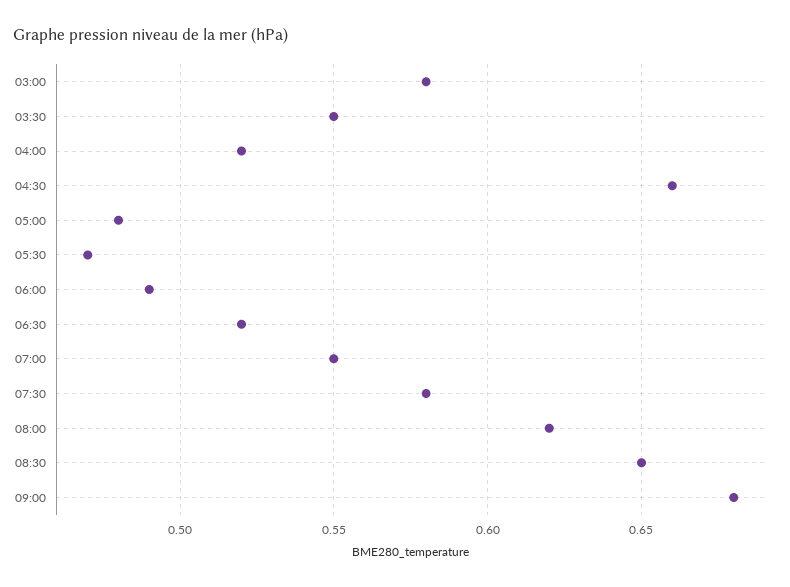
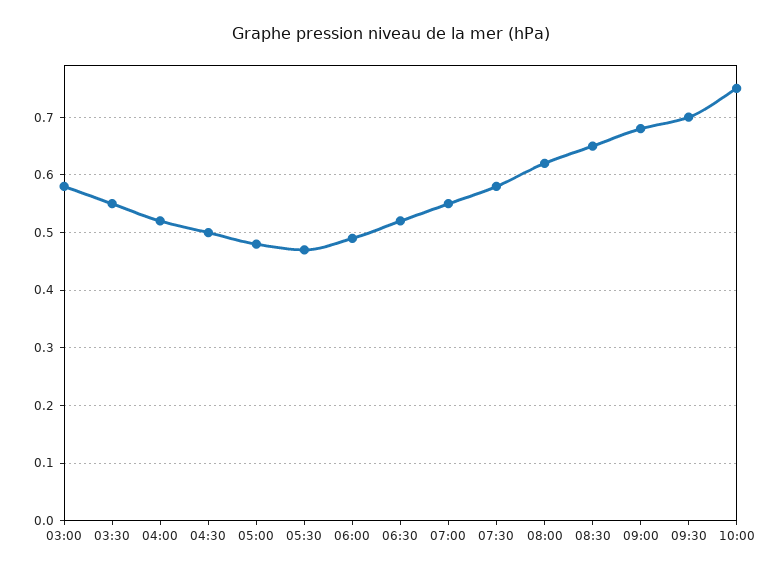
04:30: 0.66 -> 0.5
09:30: none -> 0.7
10:00: none -> 0.75

